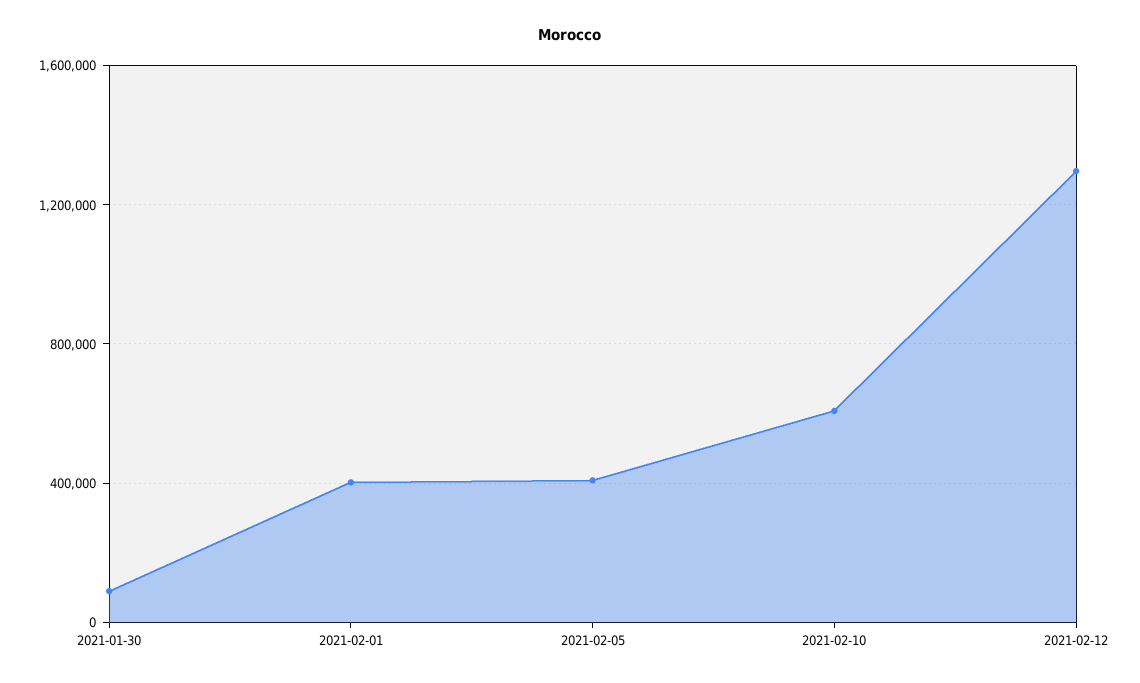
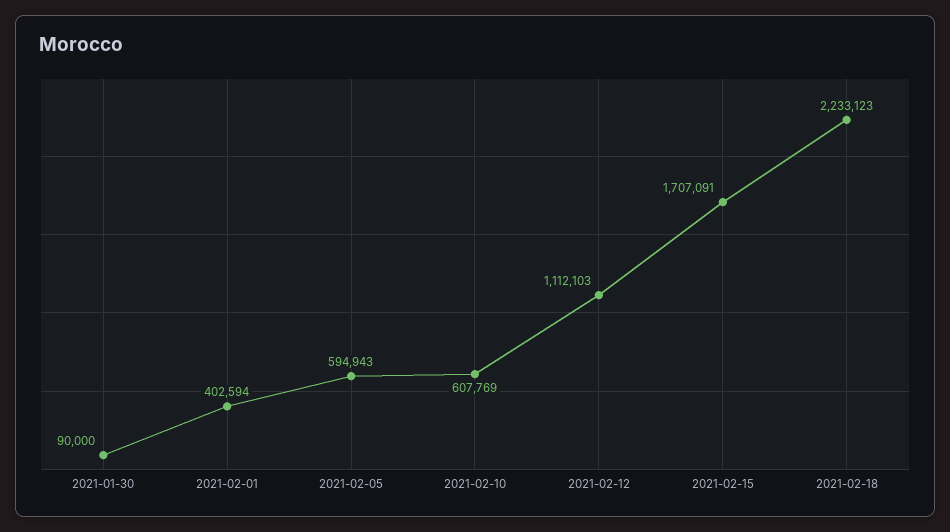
2021-02-05: 400000 -> 594943
2021-02-12: 1300000 -> 1112103
2021-02-15: none -> 1707091
2021-02-18: none -> 2233123

